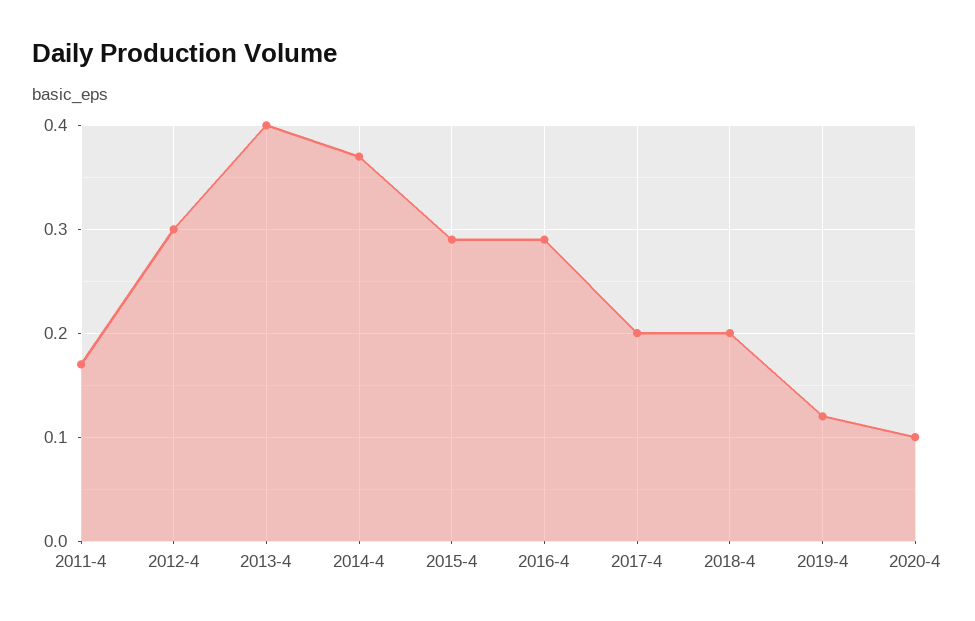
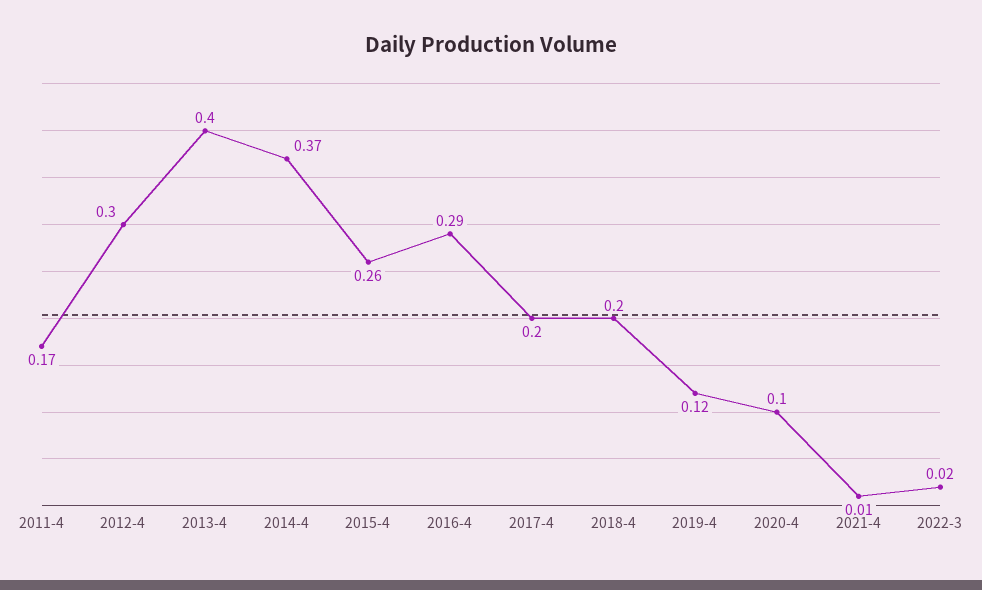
2015-4: 0.29 -> 0.26
2021-4: none -> 0.01
2022-3: none -> 0.02

